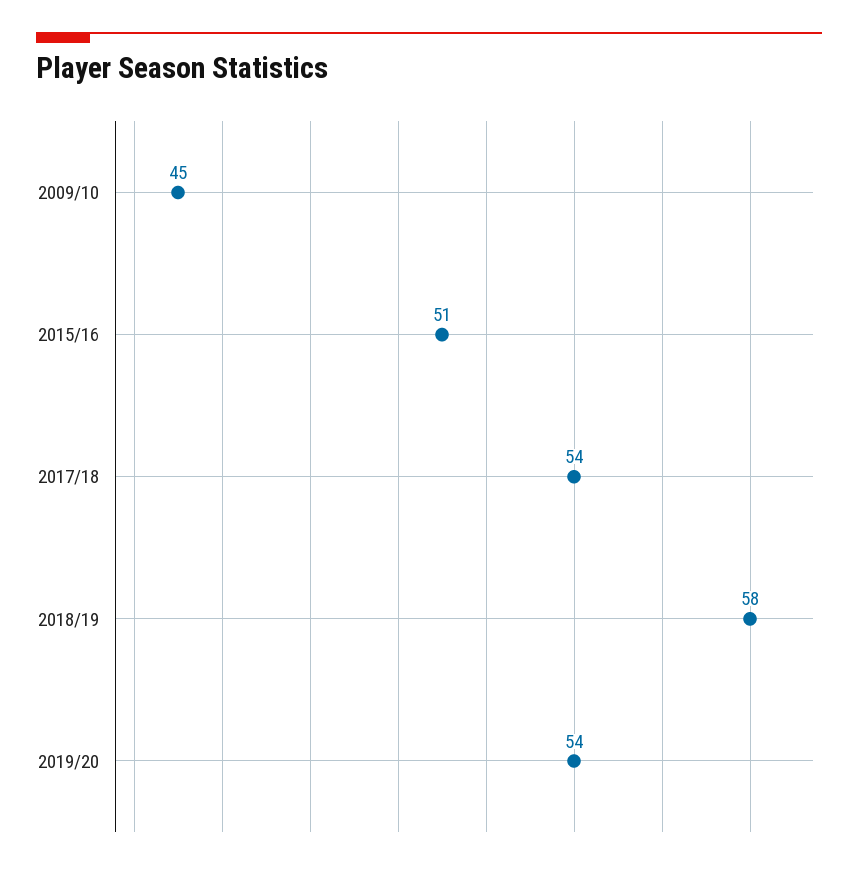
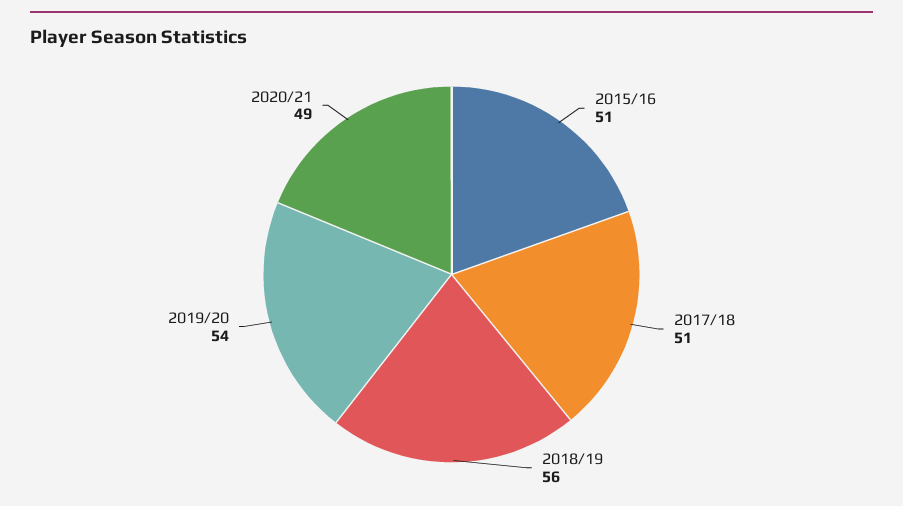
2009/10: 45 -> none
2017/18: 54 -> 51
2018/19: 58 -> 56
2020/21: none -> 49

